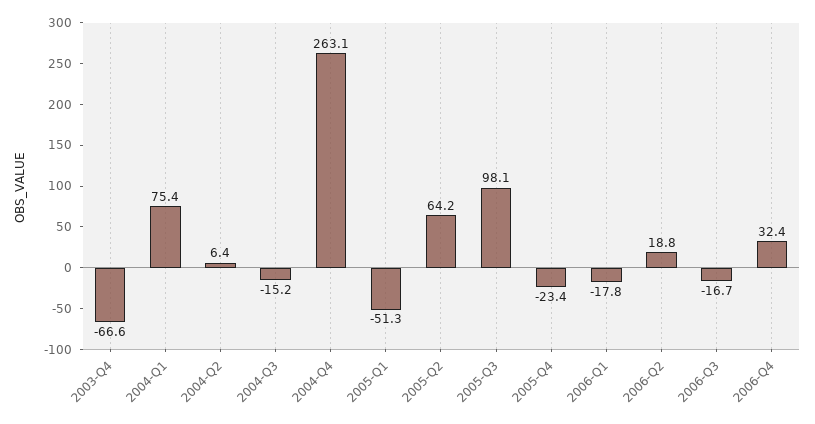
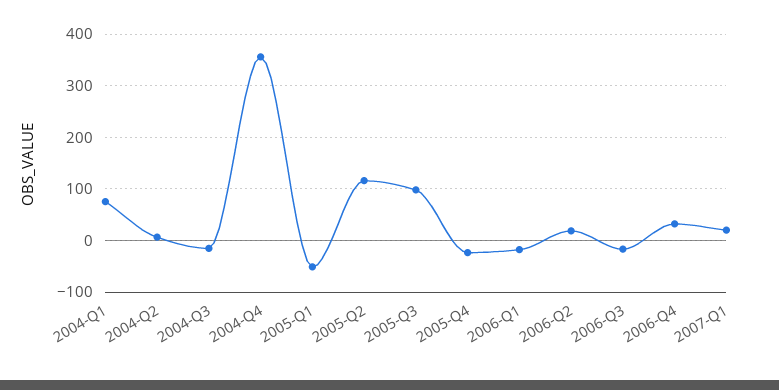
2003-Q4: -66.6 -> none
2004-Q4: 263.1 -> 360
2005-Q2: 64.2 -> 120
2007-Q1: none -> 20

